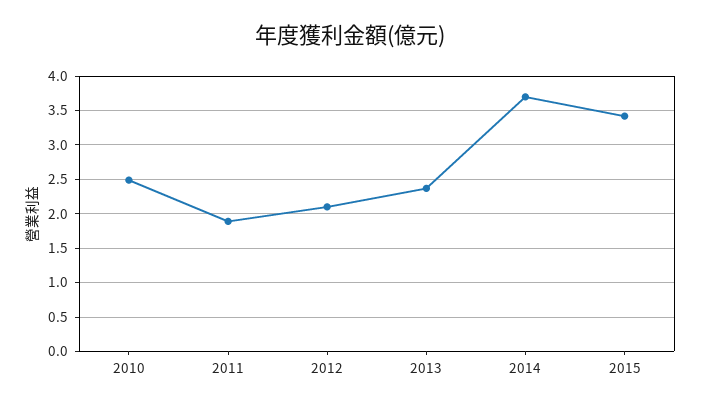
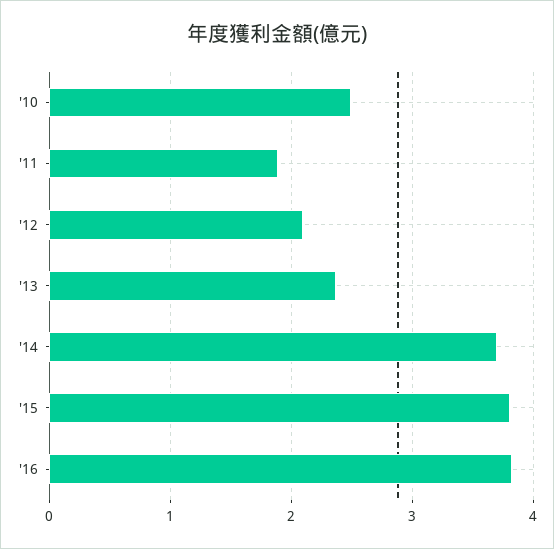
2015: 3.4 -> 3.8
'16: none -> 3.8

